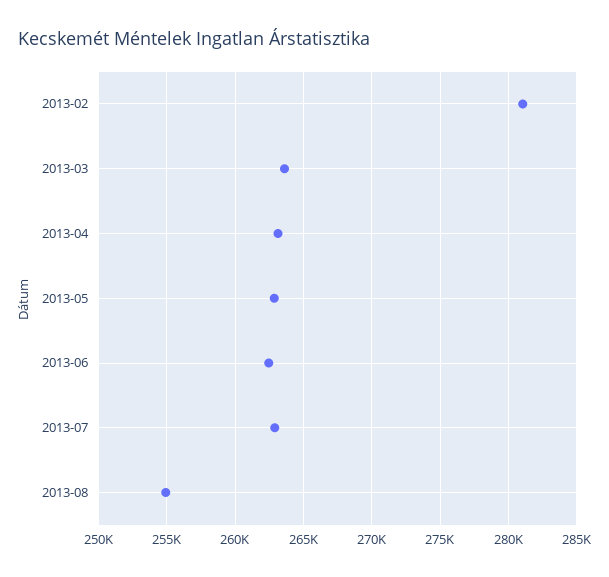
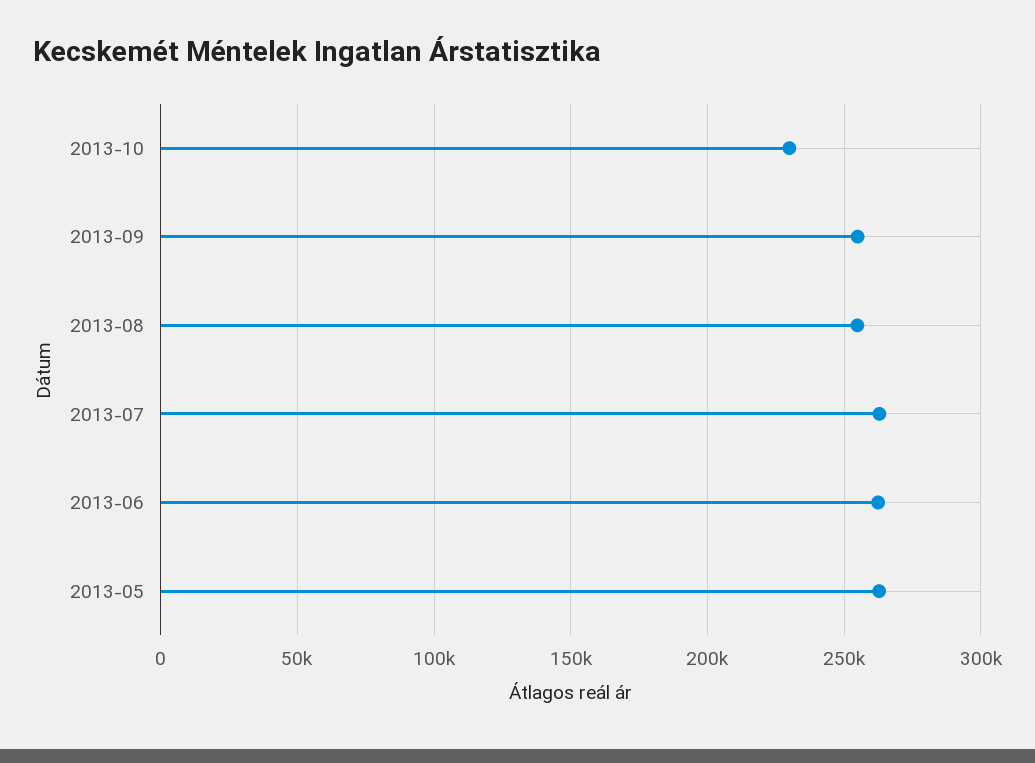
2013-02: 281000 -> none
2013-03: 263500 -> none
2013-04: 263000 -> none
2013-10: none -> 230000
2013-09: none -> 255000

